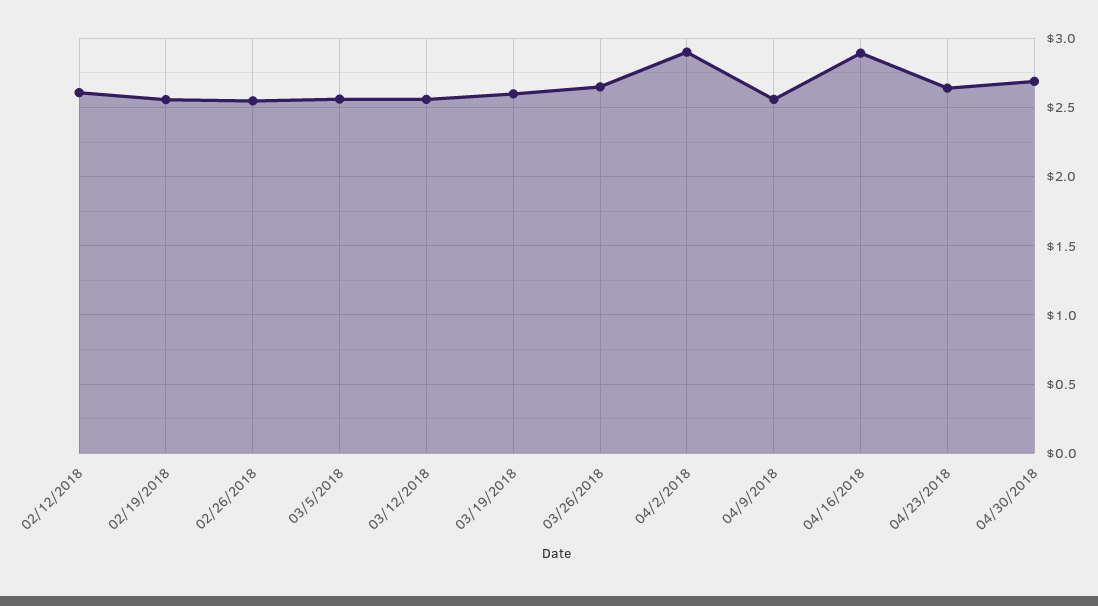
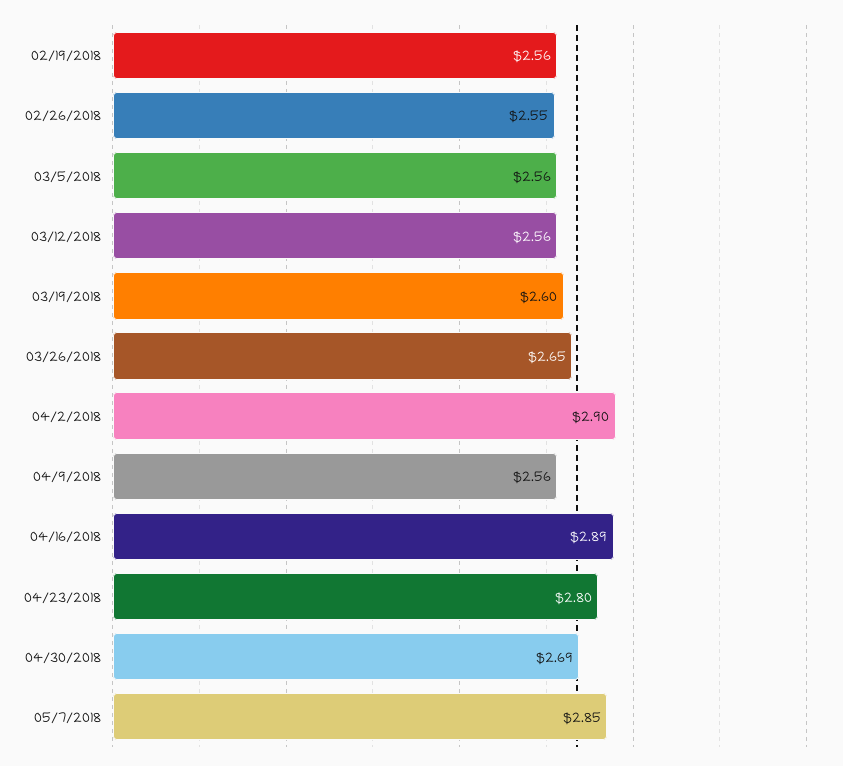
02/12/2018: 2.6 -> none
04/23/2018: 2.65 -> 2.8
05/7/2018: none -> 2.85

